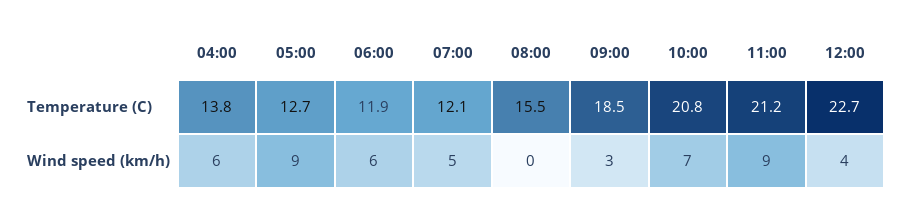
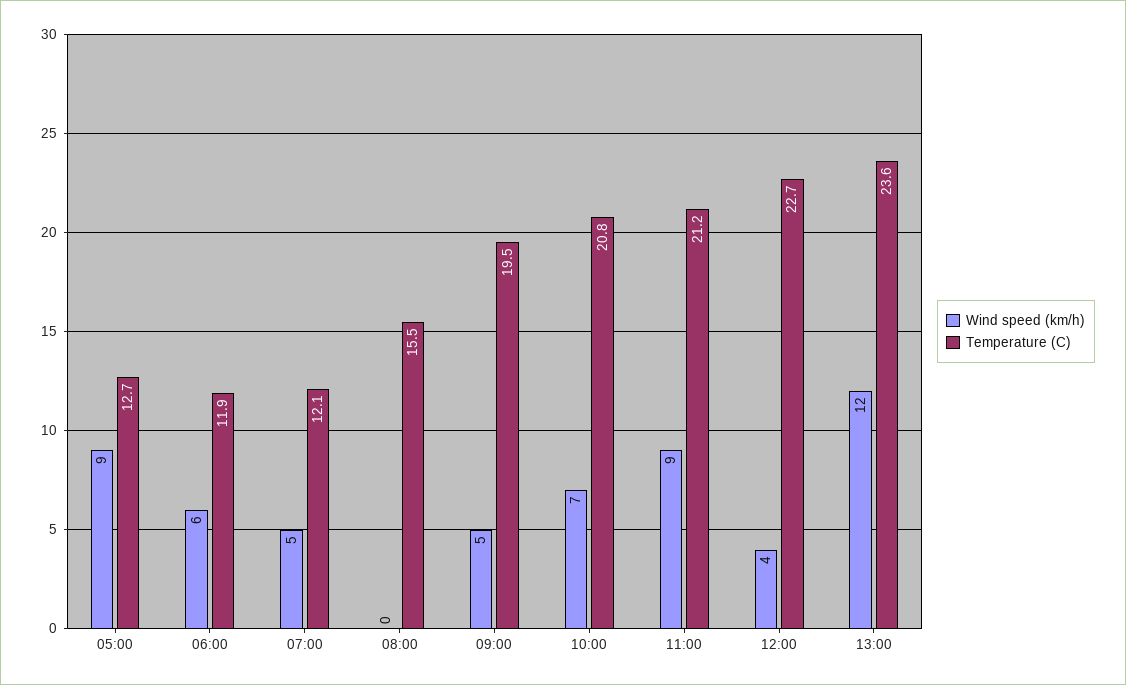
Temperature (C), 04:00: 13.8 -> none
Temperature (C), 09:00: 18.5 -> 19.5
Wind speed (km/h), 04:00: 6 -> none
Wind speed (km/h), 09:00: 3 -> 5
Wind speed (km/h), 13:00: none -> 12
Temperature (C), 13:00: none -> 23.6

